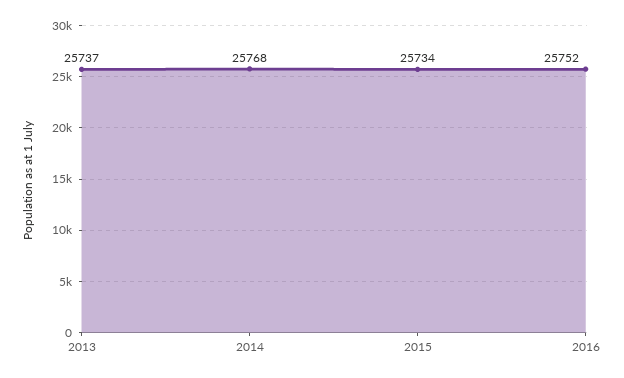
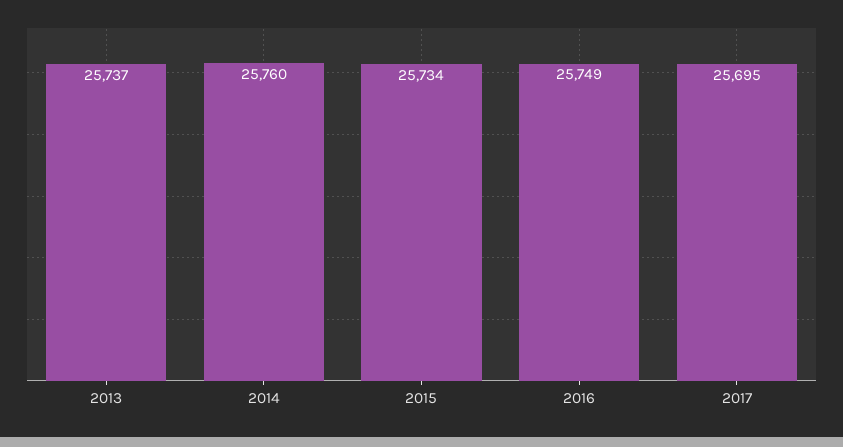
2014: 25768 -> 25760
2016: 25752 -> 25749
2017: none -> 25695

